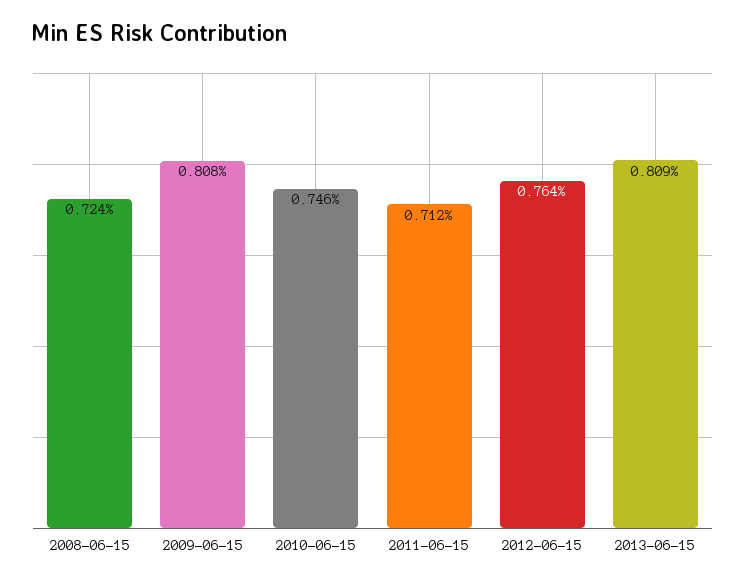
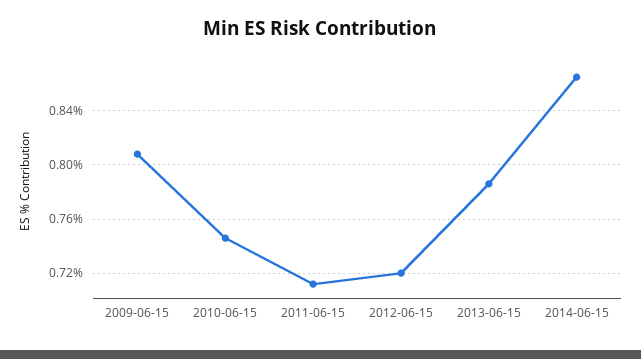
2008-06-15: 0.724 -> none
2012-06-15: 0.764 -> 0.72
2013-06-15: 0.809 -> 0.785
2014-06-15: none -> 0.865

